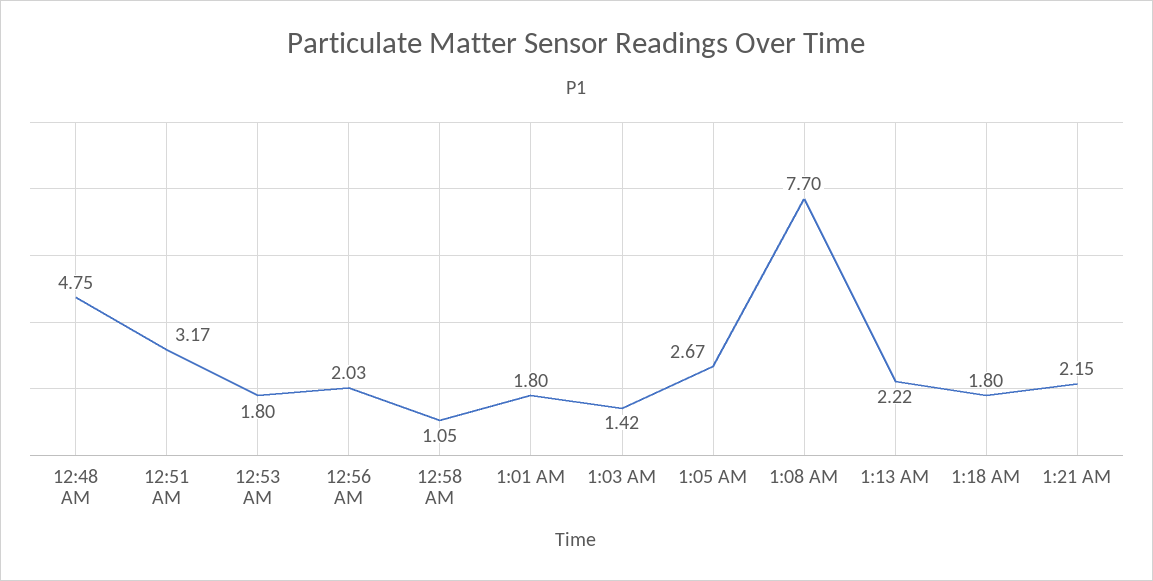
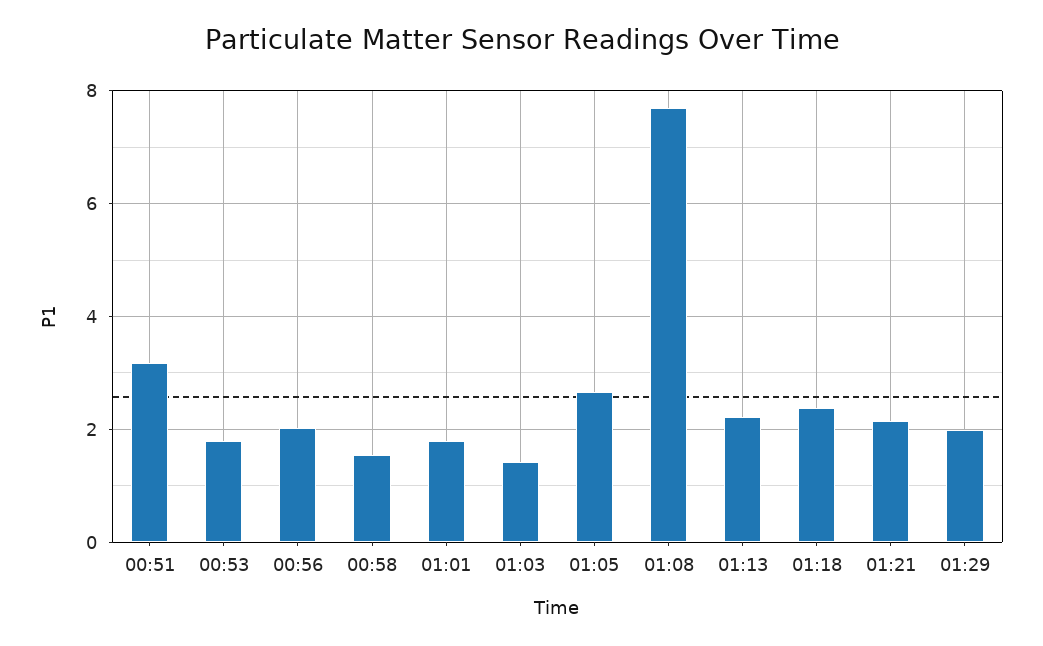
12:48 AM: 4.75 -> none
12:58 AM: 1.05 -> 1.6
1:18 AM: 1.8 -> 2.4
01:29: none -> 2

